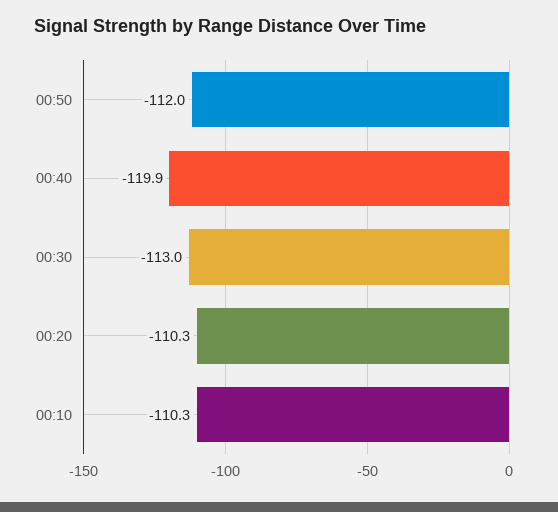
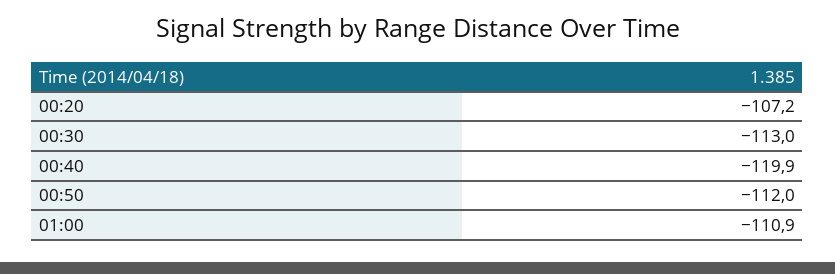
00:20: -110.3 -> -107.2
00:10: -110.3 -> none
01:00: none -> -110.9

